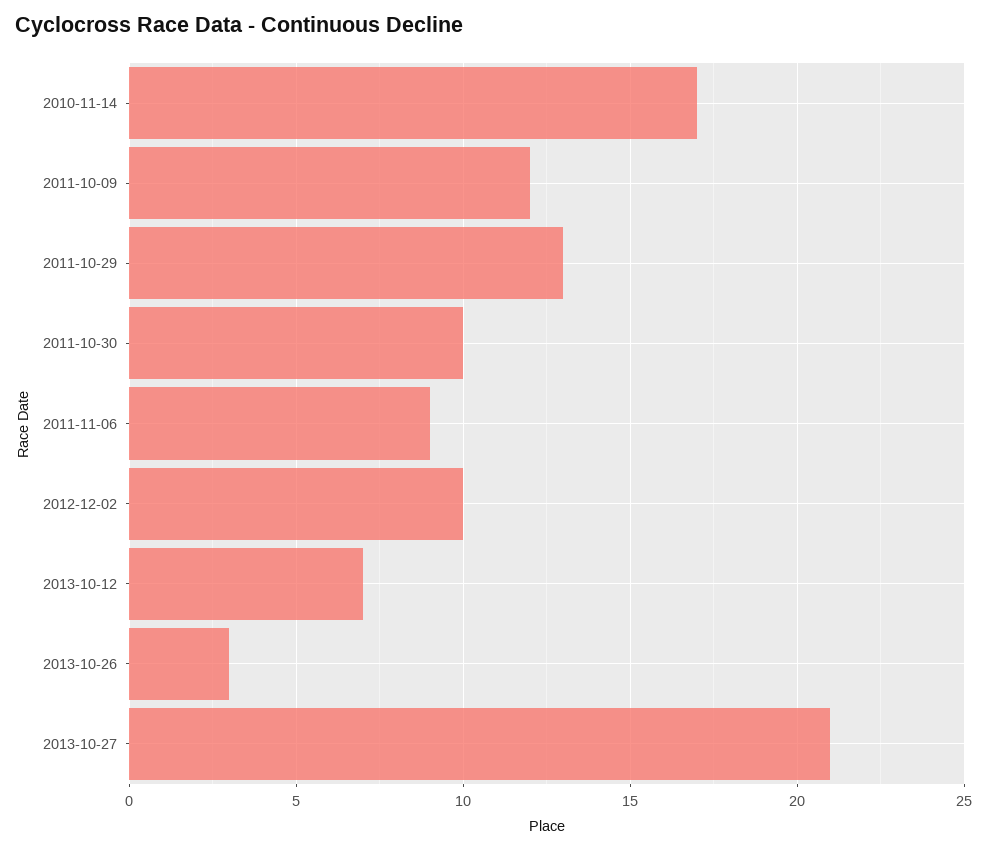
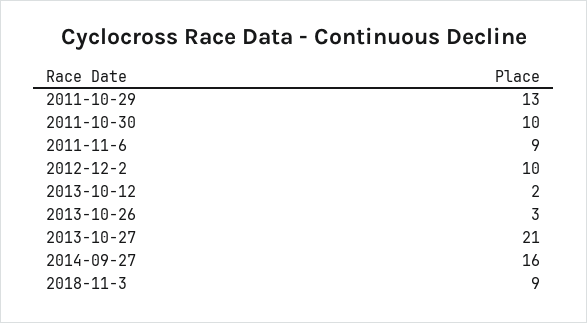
2010-11-14: 17 -> none
2011-10-09: 12 -> none
2013-10-12: 7 -> 2
2014-09-27: none -> 16
2018-11-3: none -> 9

